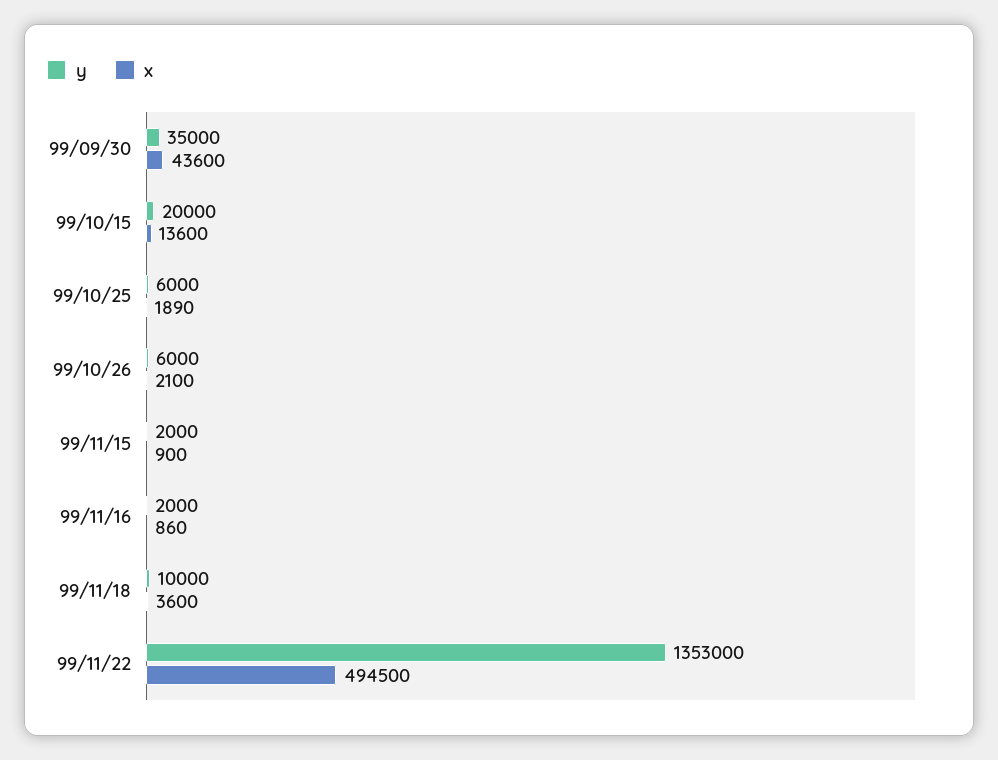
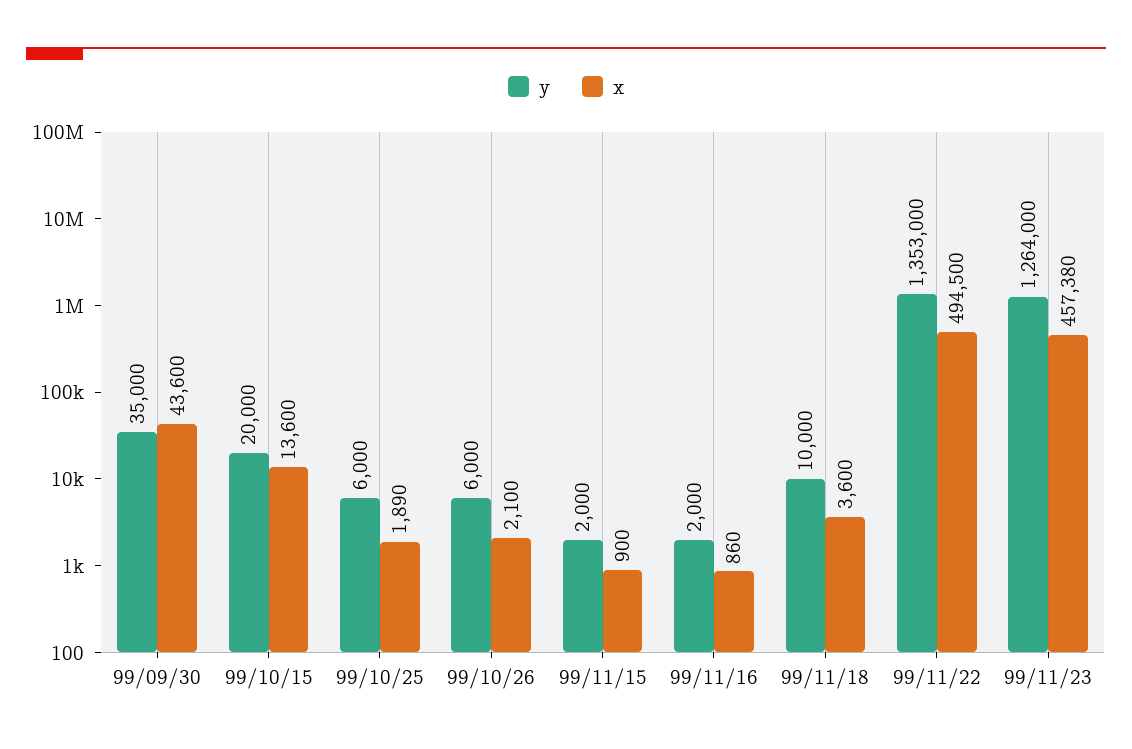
y, 99/11/23: none -> 1264000
x, 99/11/23: none -> 457380

